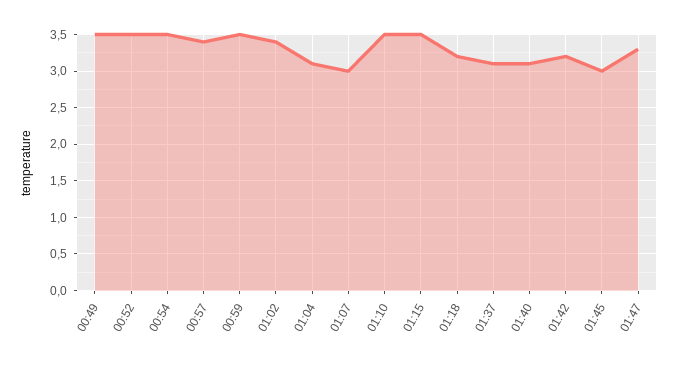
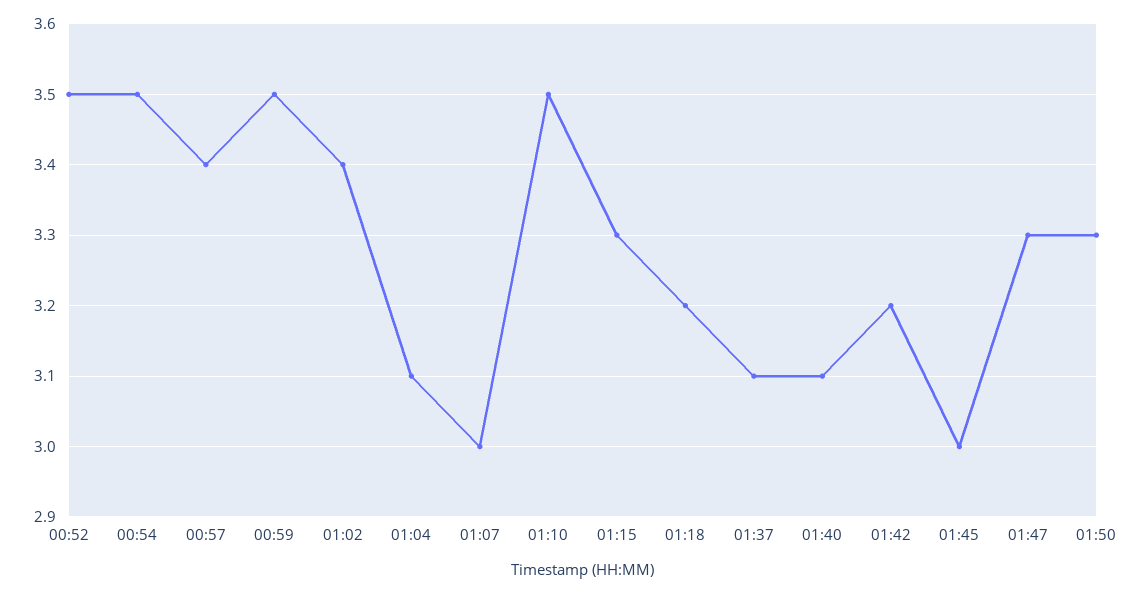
00:49: 3.5 -> none
01:15: 3.5 -> 3.3
01:50: none -> 3.3

